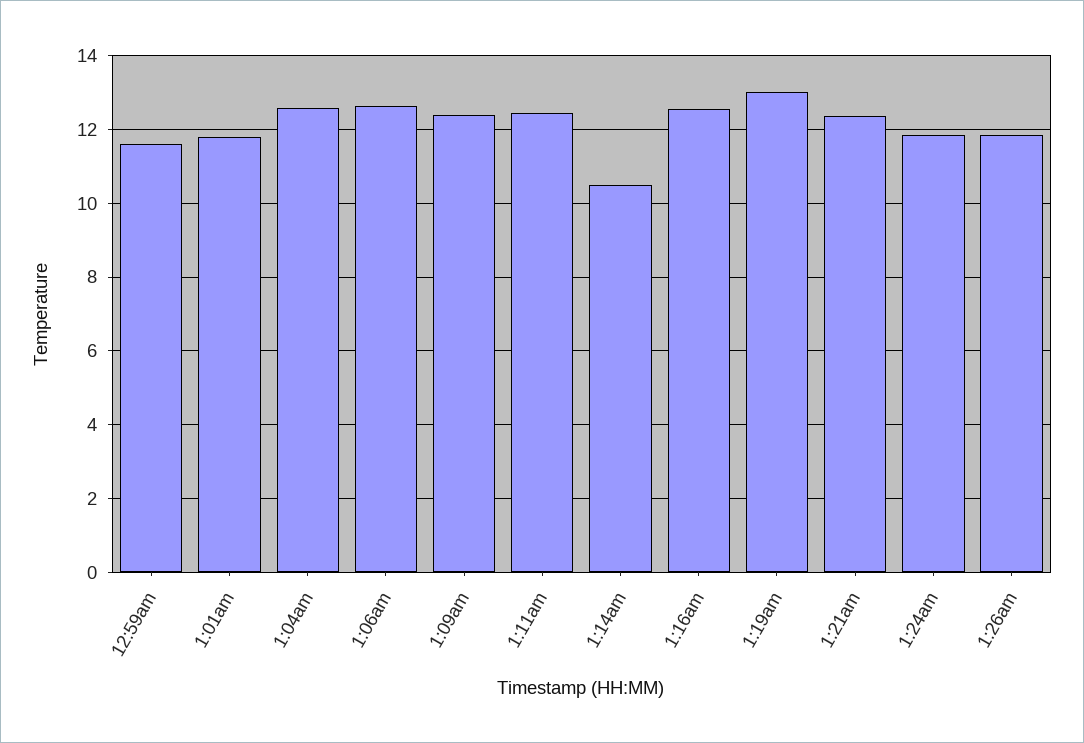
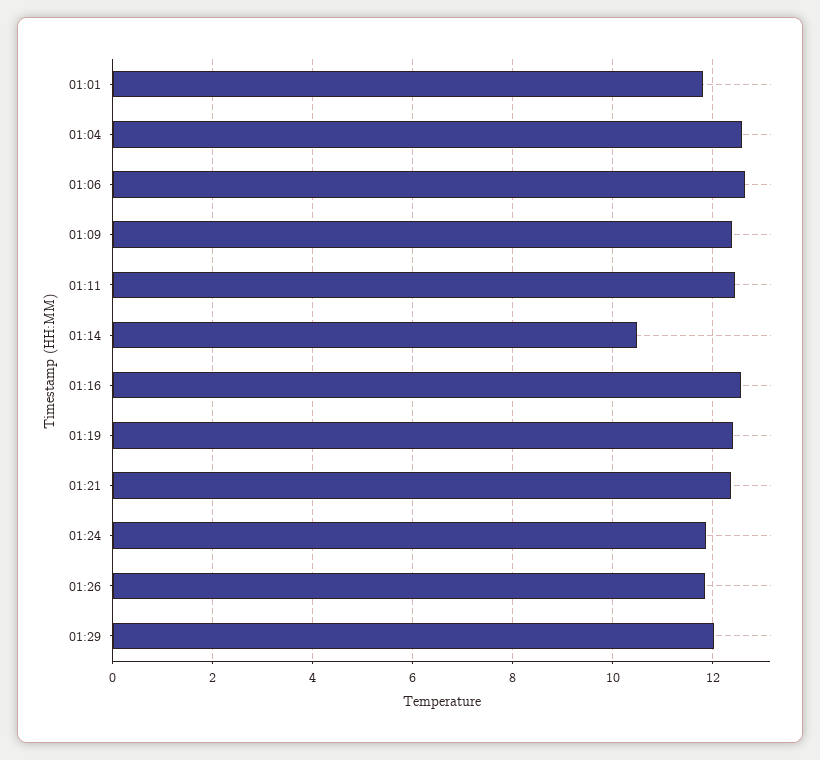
12:59am: 11.6 -> none
1:19am: 13 -> 12.4
01:29: none -> 12

